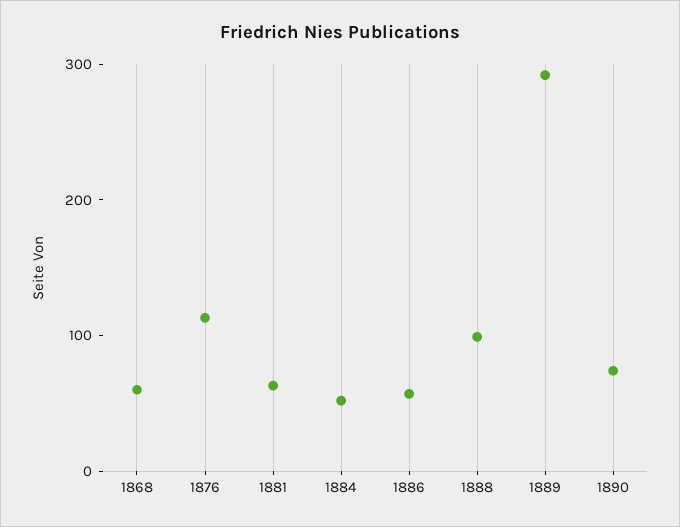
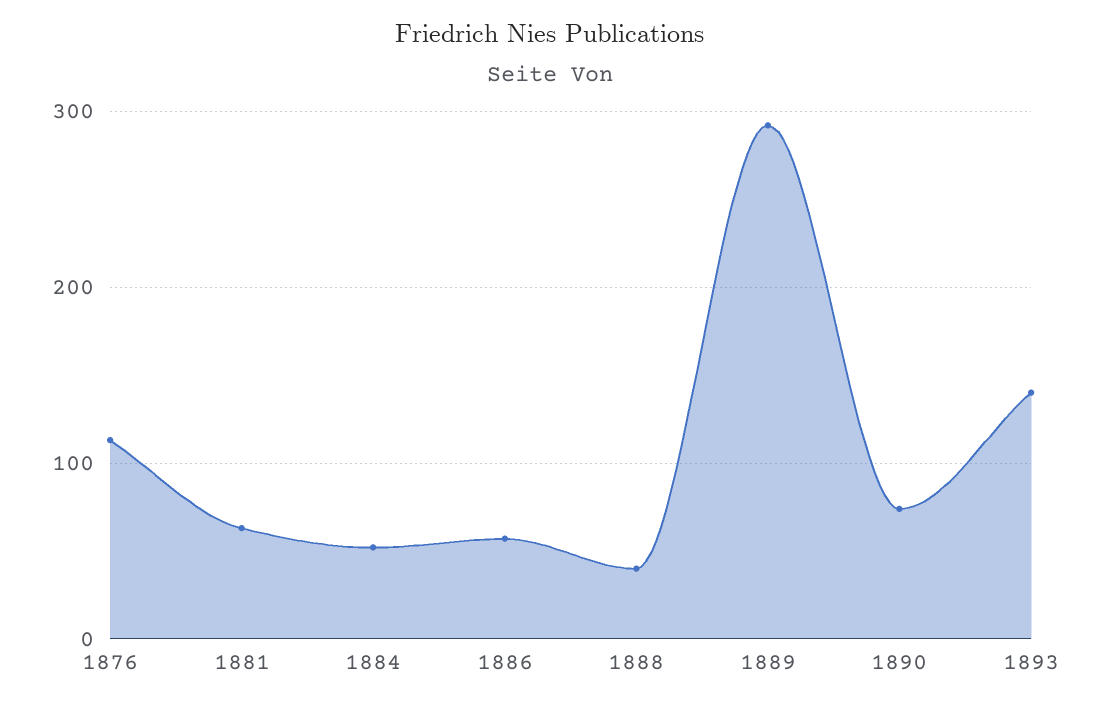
1868: 60 -> none
1888: 100 -> 40
1893: none -> 140

